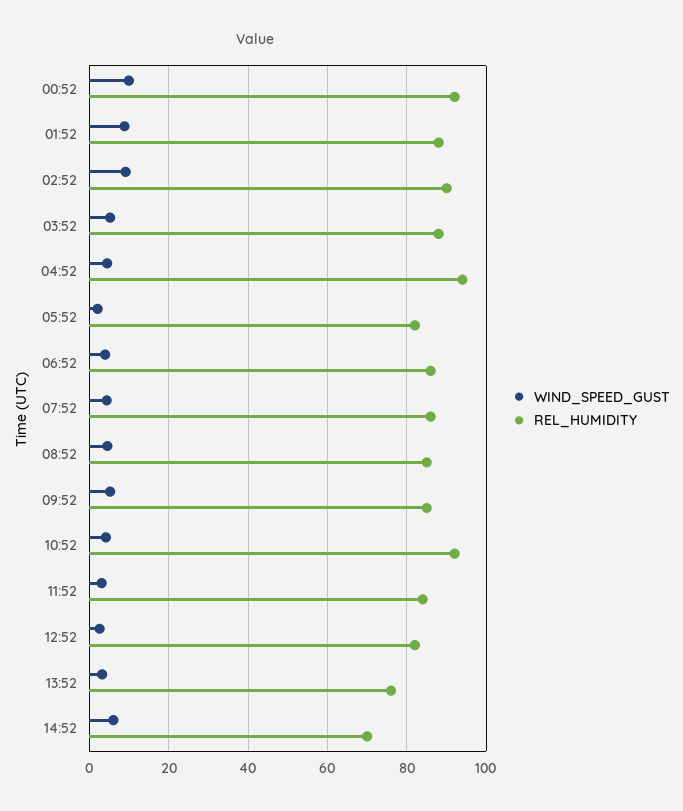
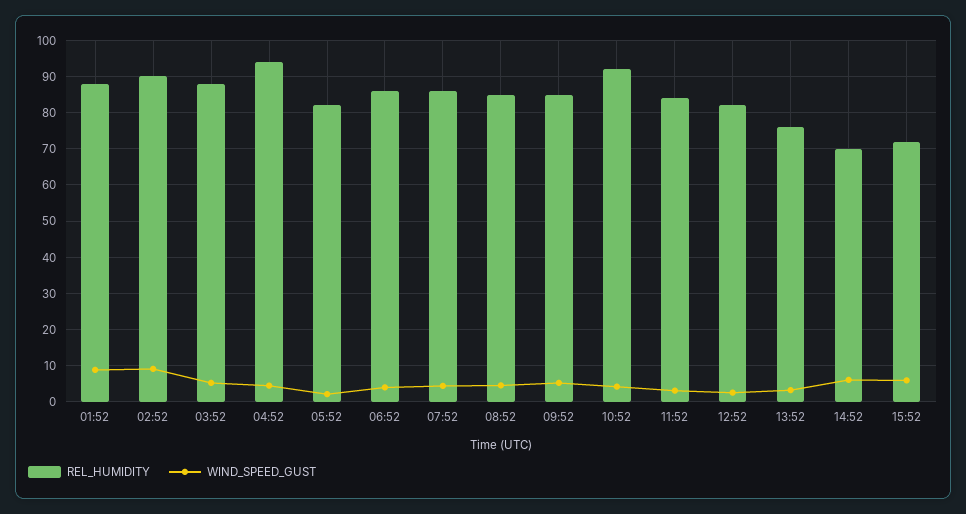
WIND_SPEED_GUST, 00:52: 10 -> none
REL_HUMIDITY, 00:52: 92 -> none
REL_HUMIDITY, 15:52: none -> 72
WIND_SPEED_GUST, 15:52: none -> 6

